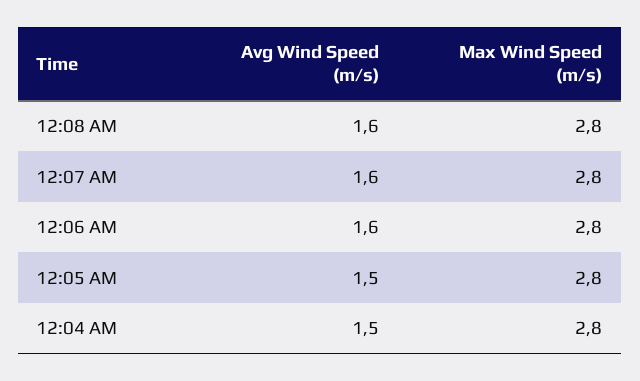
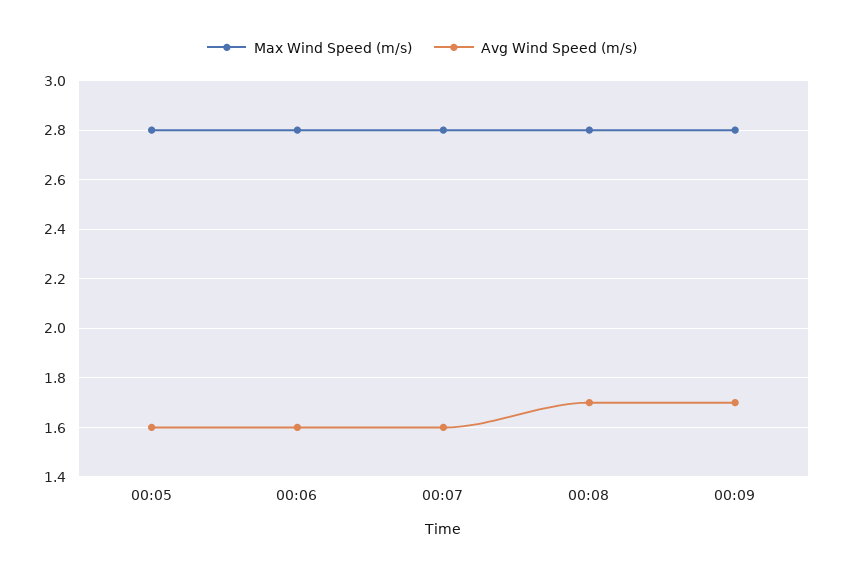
Avg Wind Speed (m/s), 12:08 AM: 1.6 -> 1.7
Avg Wind Speed (m/s), 12:05 AM: 1.5 -> 1.6
Avg Wind Speed (m/s), 12:04 AM: 1.5 -> none
Max Wind Speed (m/s), 12:04 AM: 2.8 -> none
Max Wind Speed (m/s), 00:09: none -> 2.8
Avg Wind Speed (m/s), 00:09: none -> 1.7

